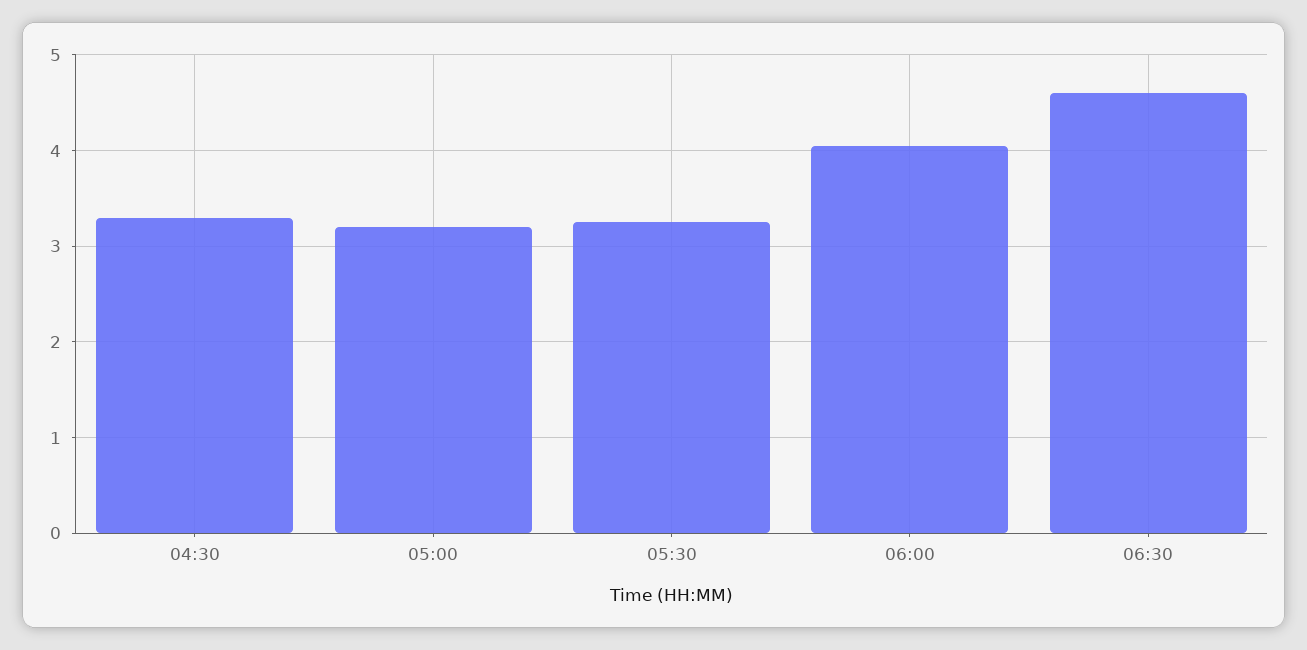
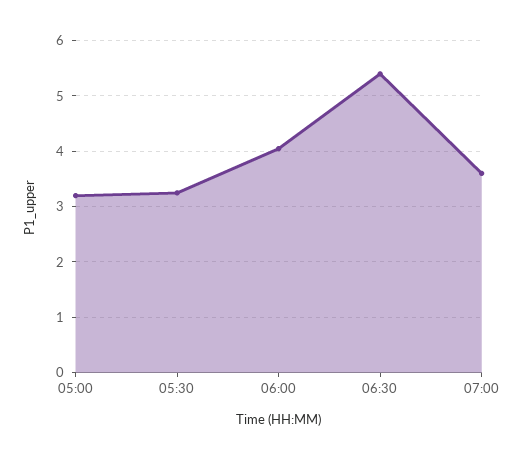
04:30: 3.3 -> none
06:30: 4.6 -> 5.4
07:00: none -> 3.6

